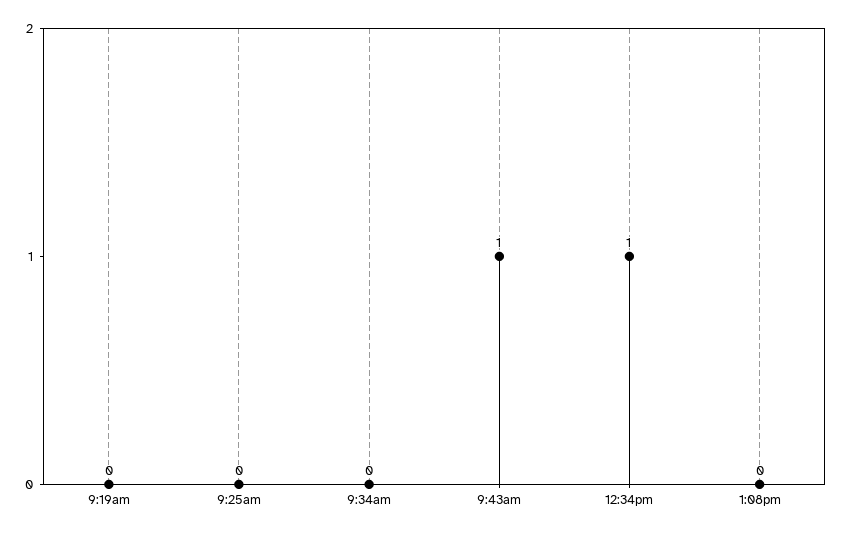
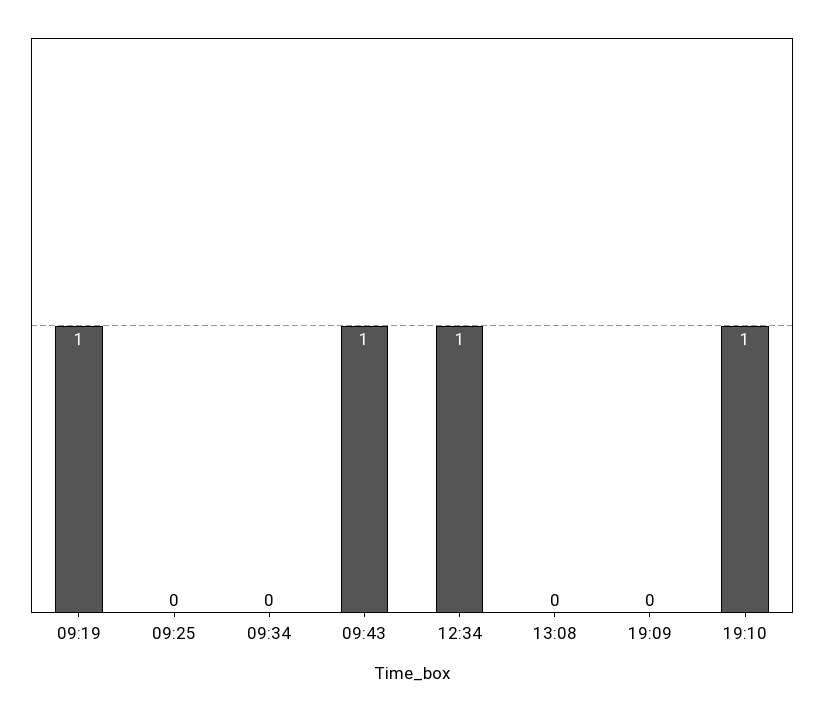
9:19am: 0 -> 1
19:09: none -> 0
19:10: none -> 1

